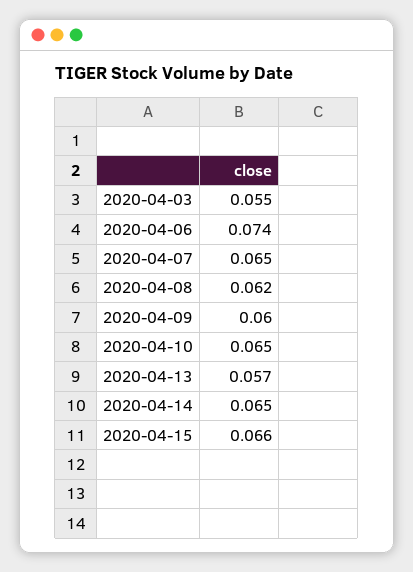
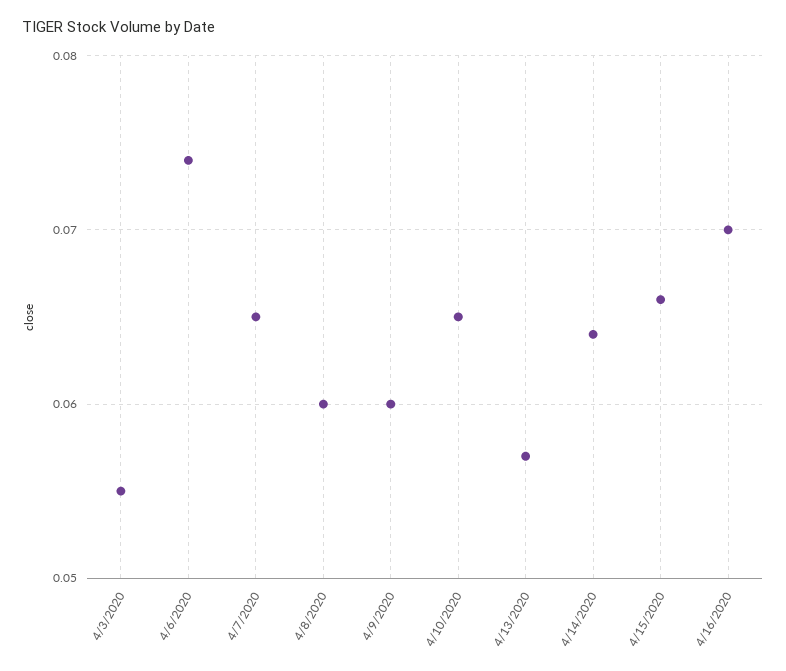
2020-04-08: 0.062 -> 0.06
2020-04-14: 0.065 -> 0.064
4/16/2020: none -> 0.07

